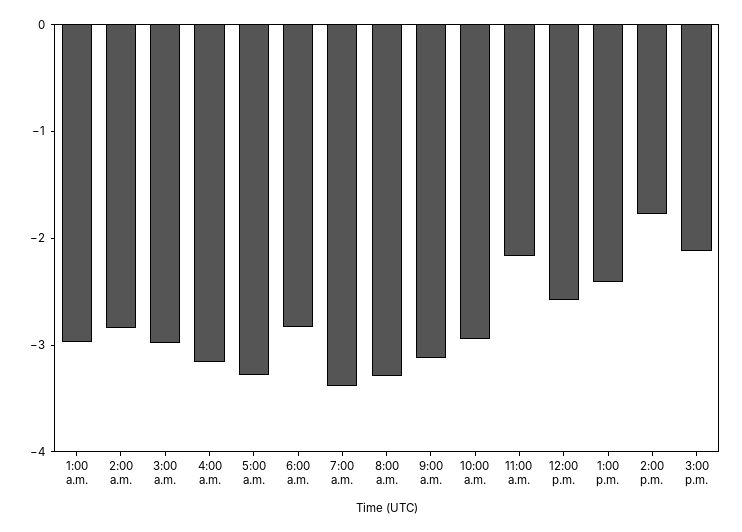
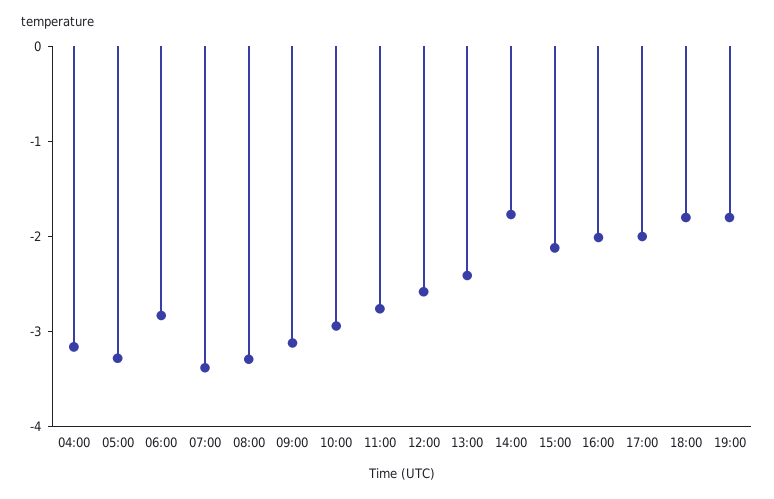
1:00 a.m.: -3 -> none
2:00 a.m.: -2.8 -> none
3:00 a.m.: -3 -> none
11:00 a.m.: -2.2 -> -2.8
16:00: none -> -2
17:00: none -> -2
18:00: none -> -1.8
19:00: none -> -1.8

